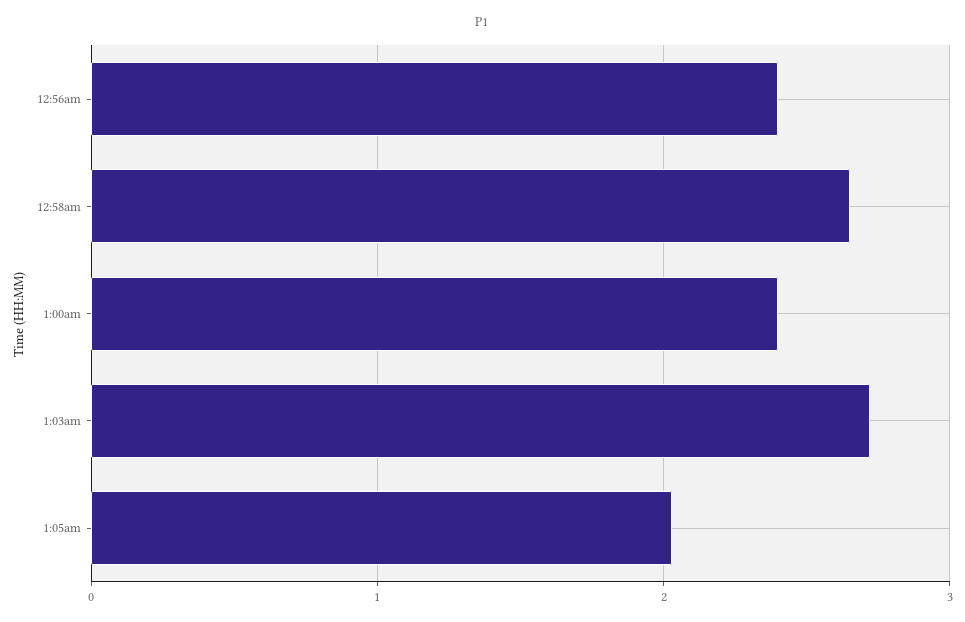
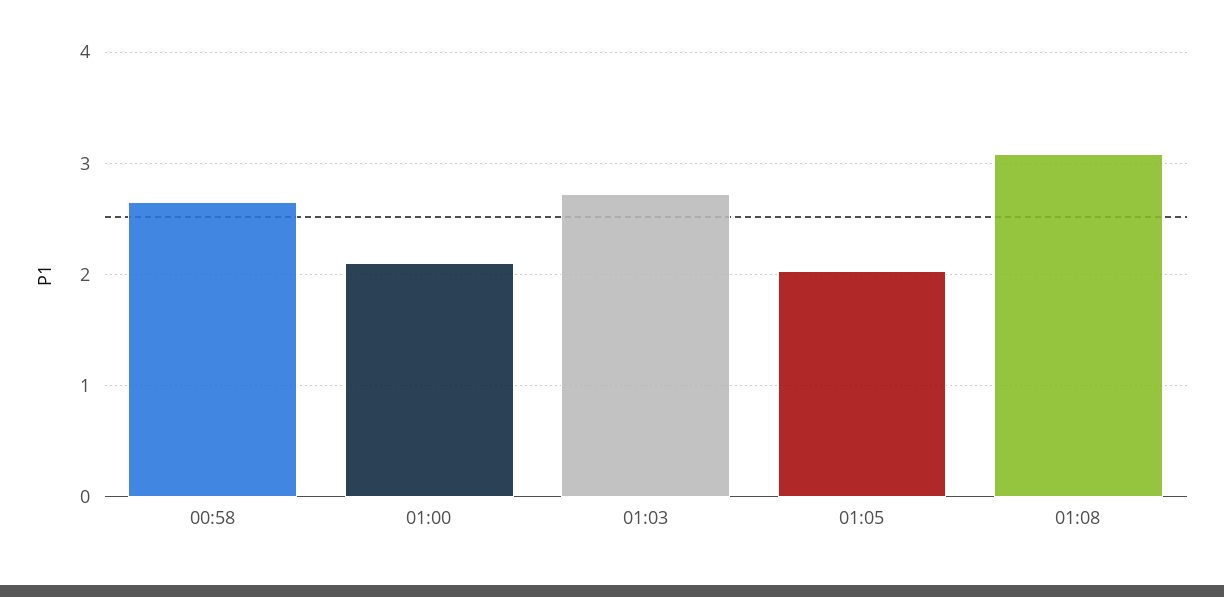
12:56am: 2.4 -> none
1:00am: 2.4 -> 2.1
01:08: none -> 3.1

